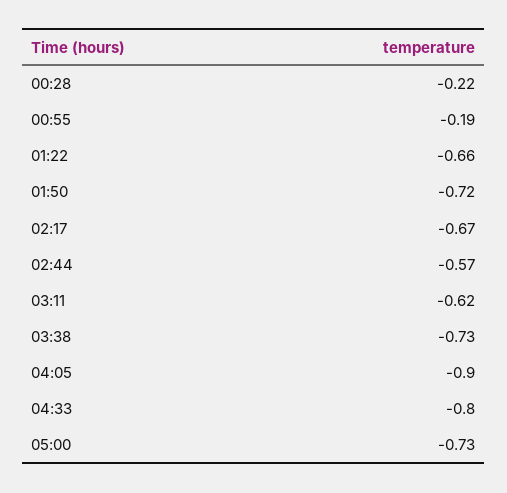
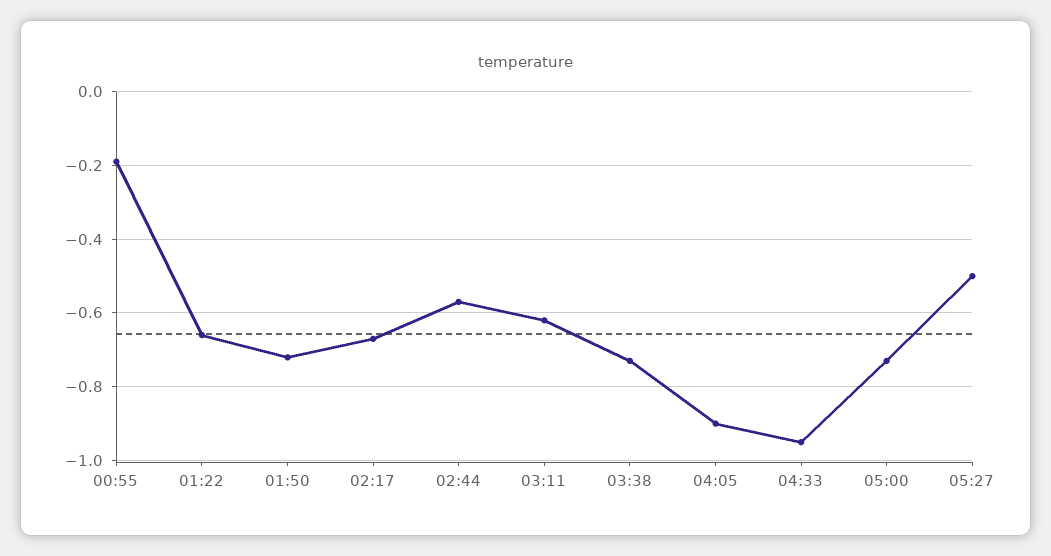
00:28: -0.22 -> none
04:33: -0.8 -> -0.95
05:27: none -> -0.5

